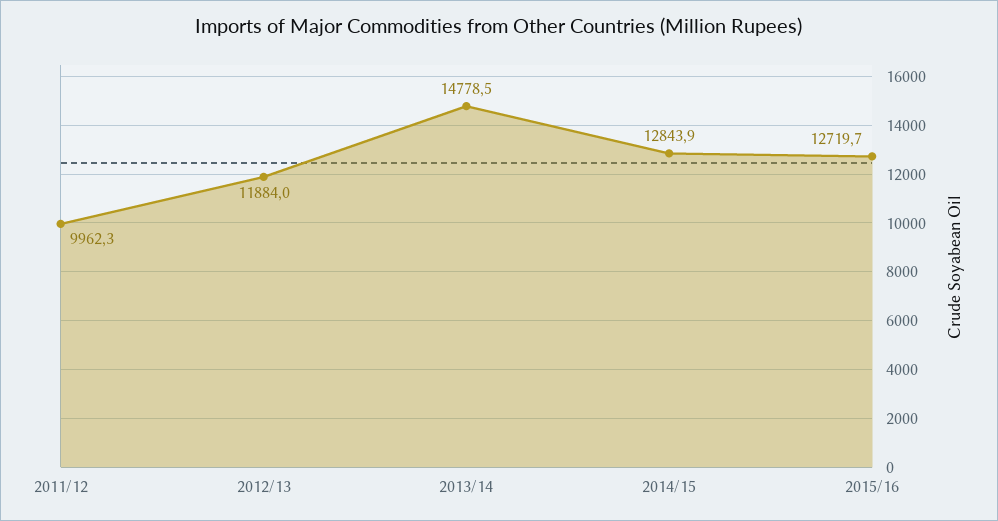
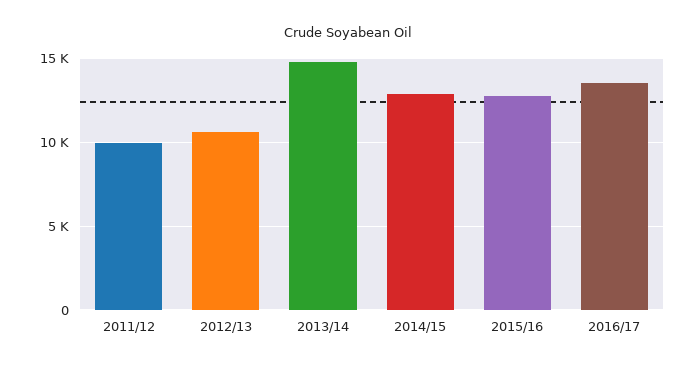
2012/13: 11884 -> 10500
2016/17: none -> 13500

